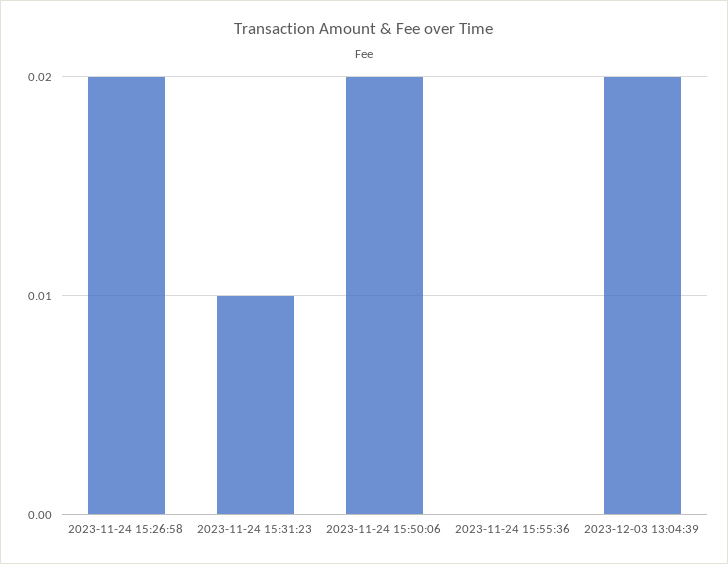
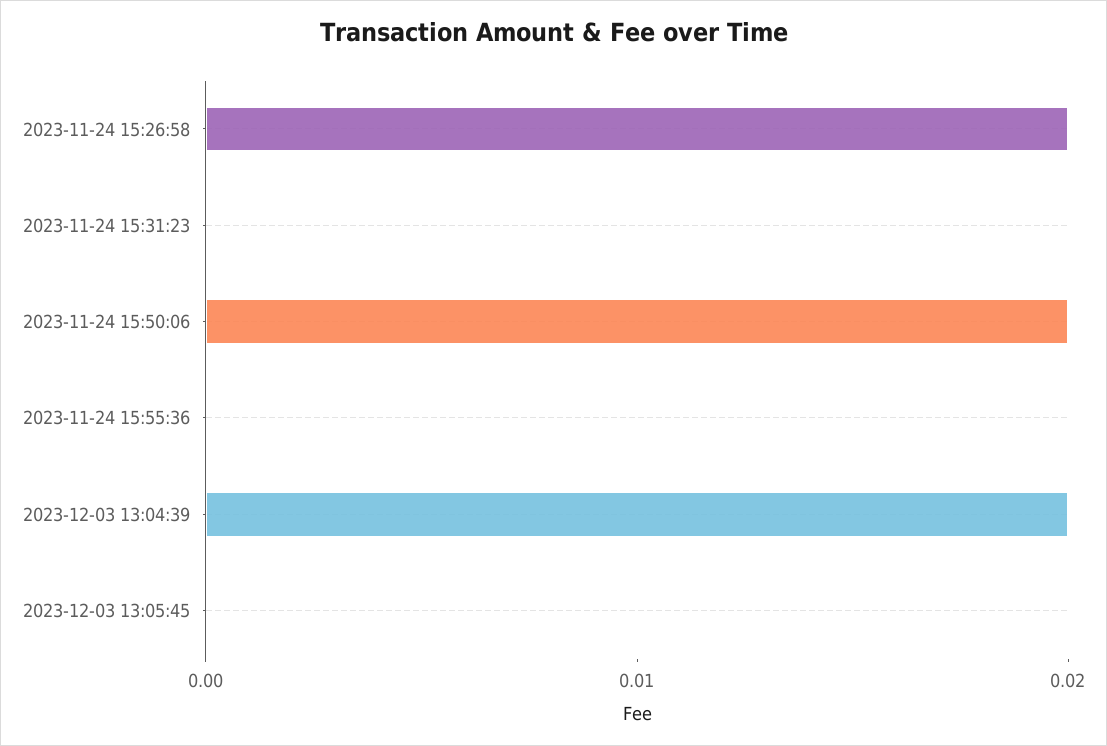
2023-11-24 15:31:23: 0.01 -> 0
2023-12-03 13:05:45: none -> 0

